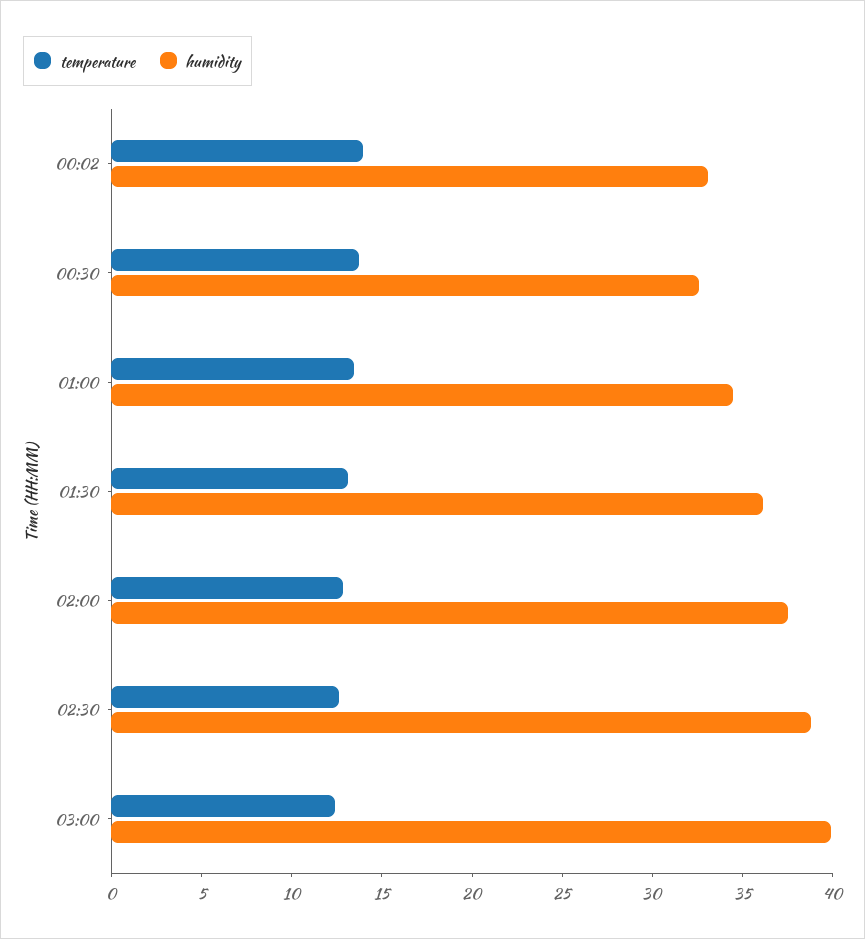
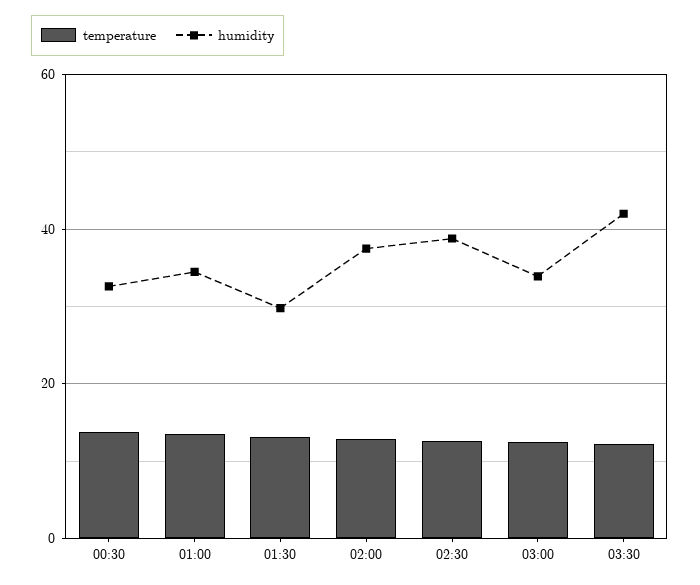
temperature, 00:02: 14 -> none
humidity, 00:02: 33 -> none
humidity, 01:30: 36 -> 30
humidity, 03:00: 40 -> 34
temperature, 03:30: none -> 12
humidity, 03:30: none -> 42

